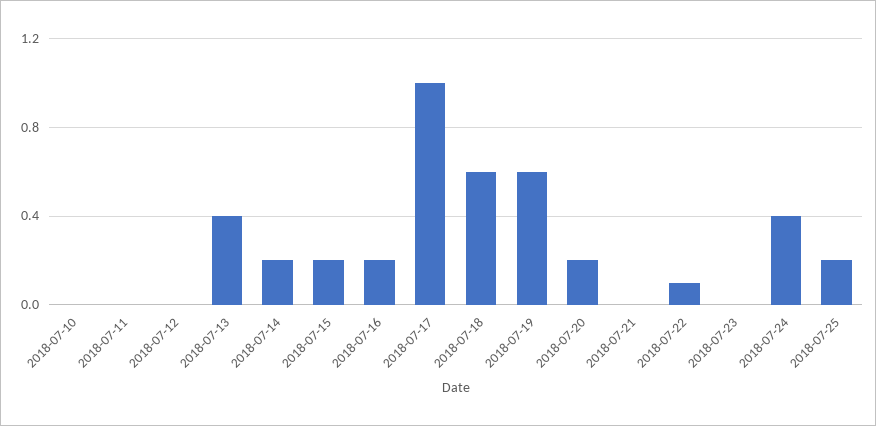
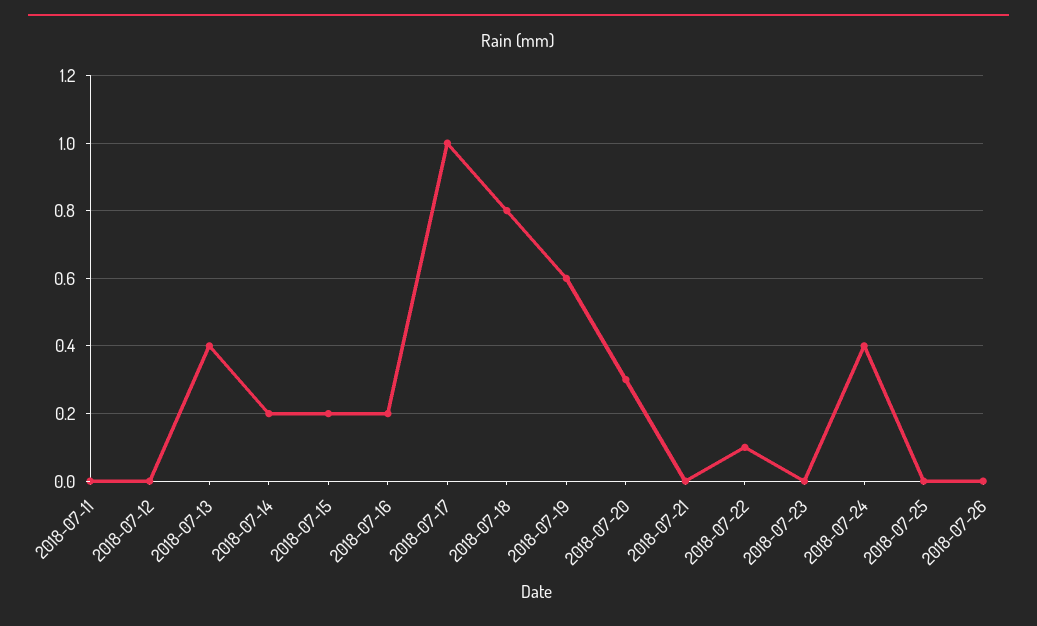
2018-07-10: 0 -> none
2018-07-18: 0.6 -> 0.8
2018-07-20: 0.2 -> 0.3
2018-07-25: 0.2 -> 0
2018-07-26: none -> 0

